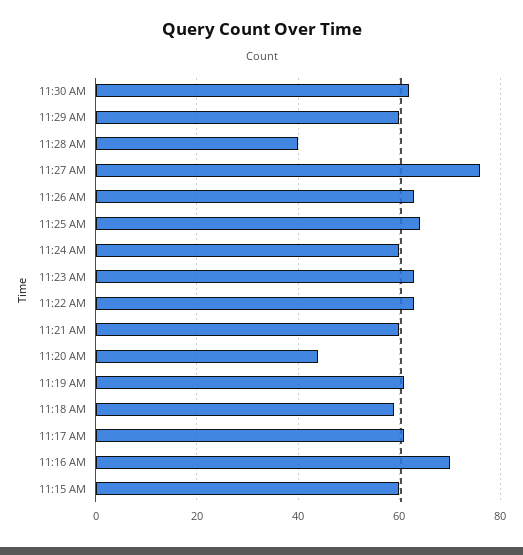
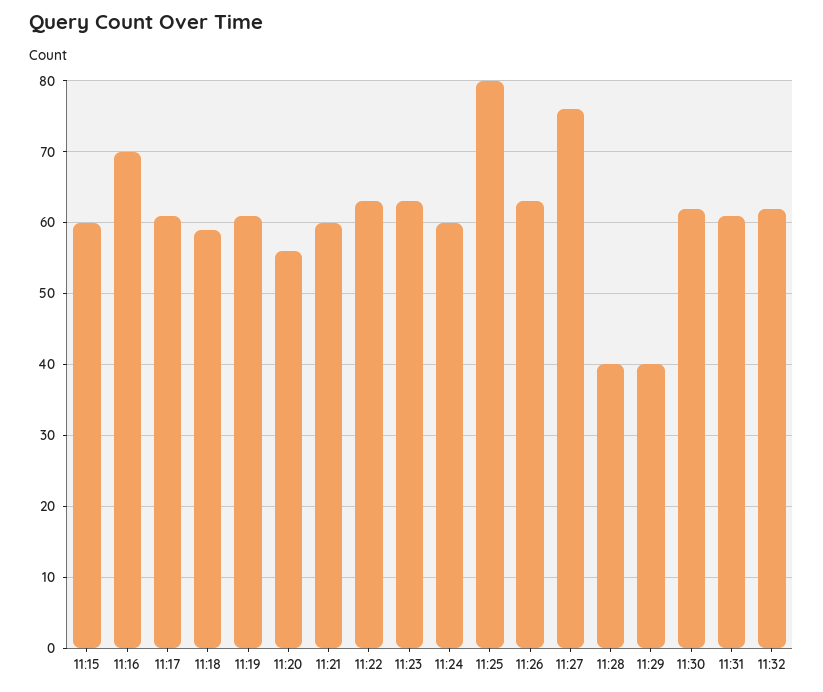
11:29 AM: 60 -> 40
11:25 AM: 65 -> 80
11:20 AM: 45 -> 56
11:31: none -> 61
11:32: none -> 62

